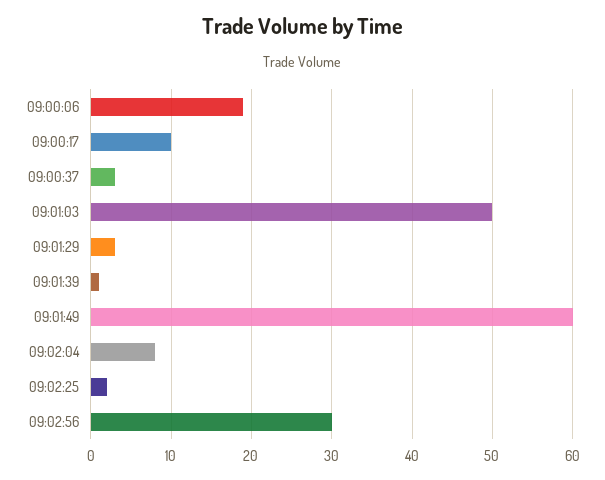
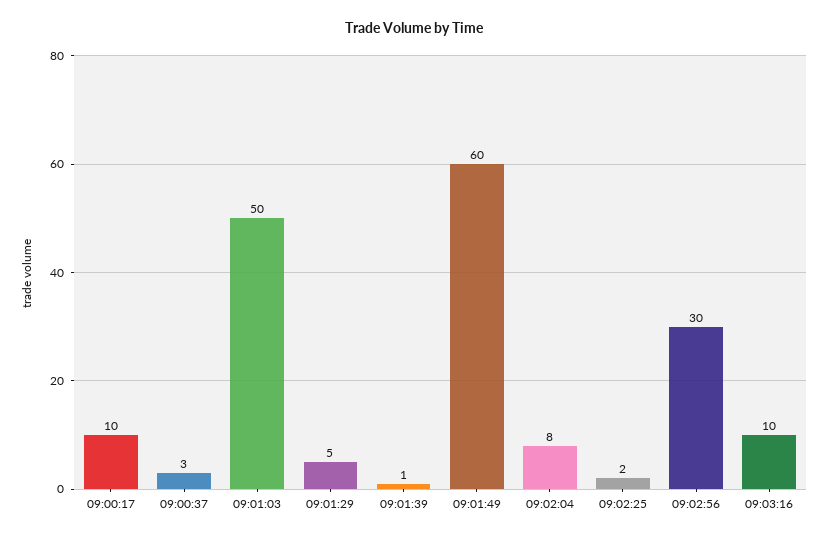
09:00:06: 19 -> none
09:01:29: 3 -> 5
09:03:16: none -> 10

